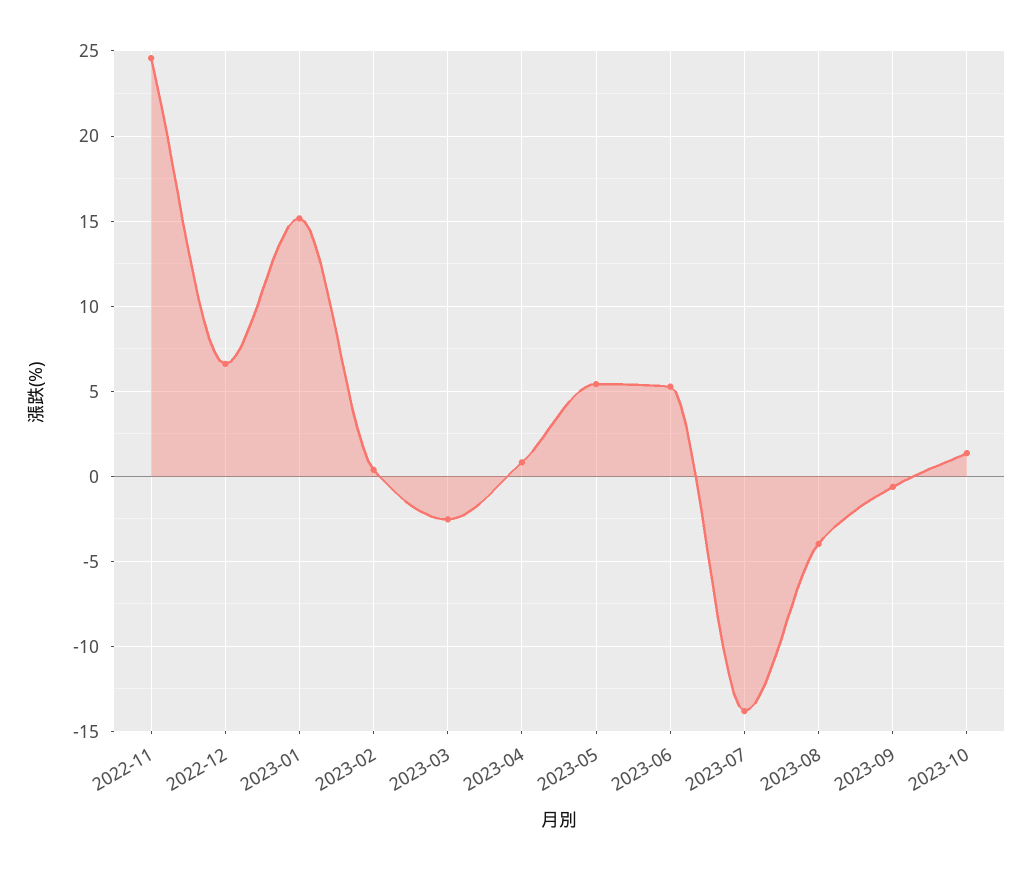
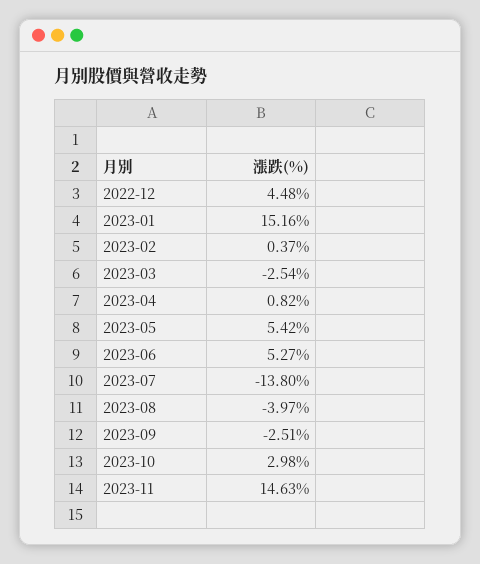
2022-11: 24.5 -> none
2022-12: 6.5 -> 4.48
2023-09: -0.5 -> -2.51
2023-10: 1.5 -> 2.98
2023-11: none -> 14.63

